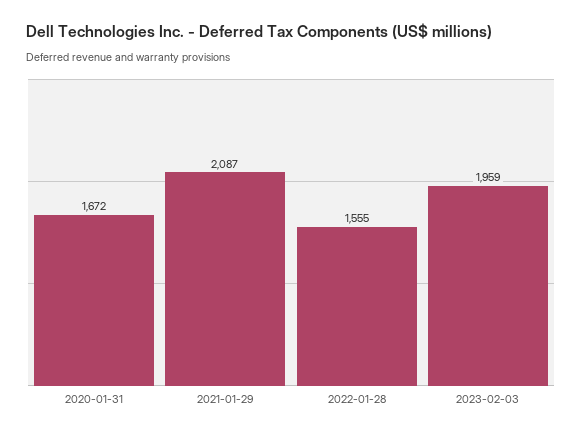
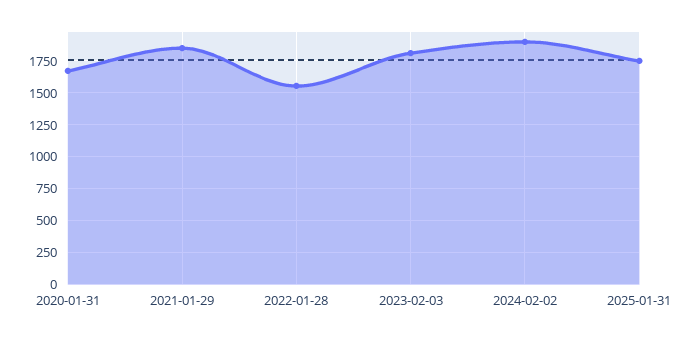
2021-01-29: 2087 -> 1850
2023-02-03: 1959 -> 1800
2024-02-02: none -> 1900
2025-01-31: none -> 1750

